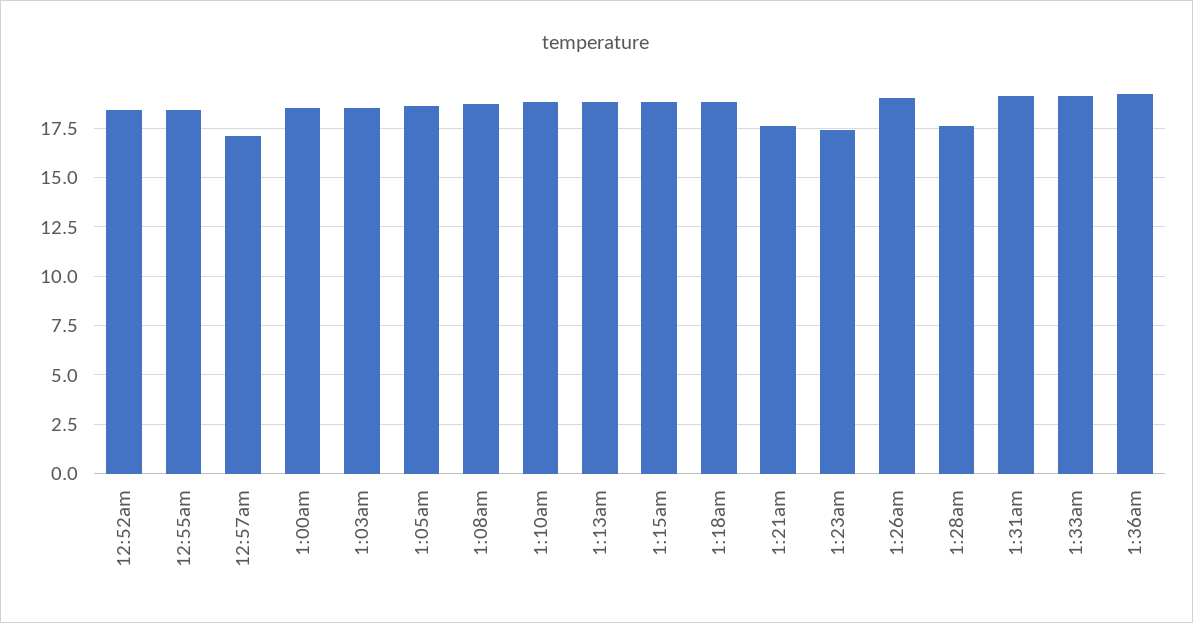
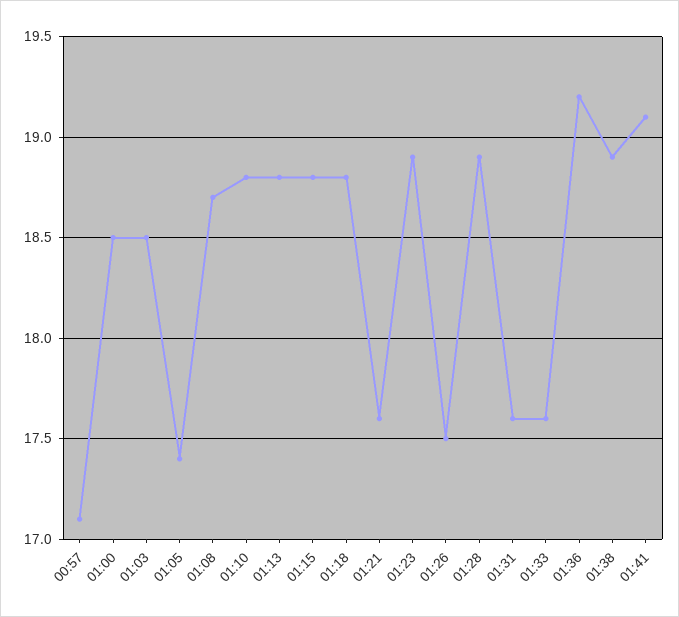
12:52am: 18.5 -> none
12:55am: 18.5 -> none
1:05am: 18.5 -> 17.4
1:23am: 17.5 -> 18.9
1:26am: 19 -> 17.5
1:28am: 17.5 -> 18.9
1:31am: 19 -> 17.6
1:33am: 19 -> 17.6
01:38: none -> 18.9
01:41: none -> 19.1

